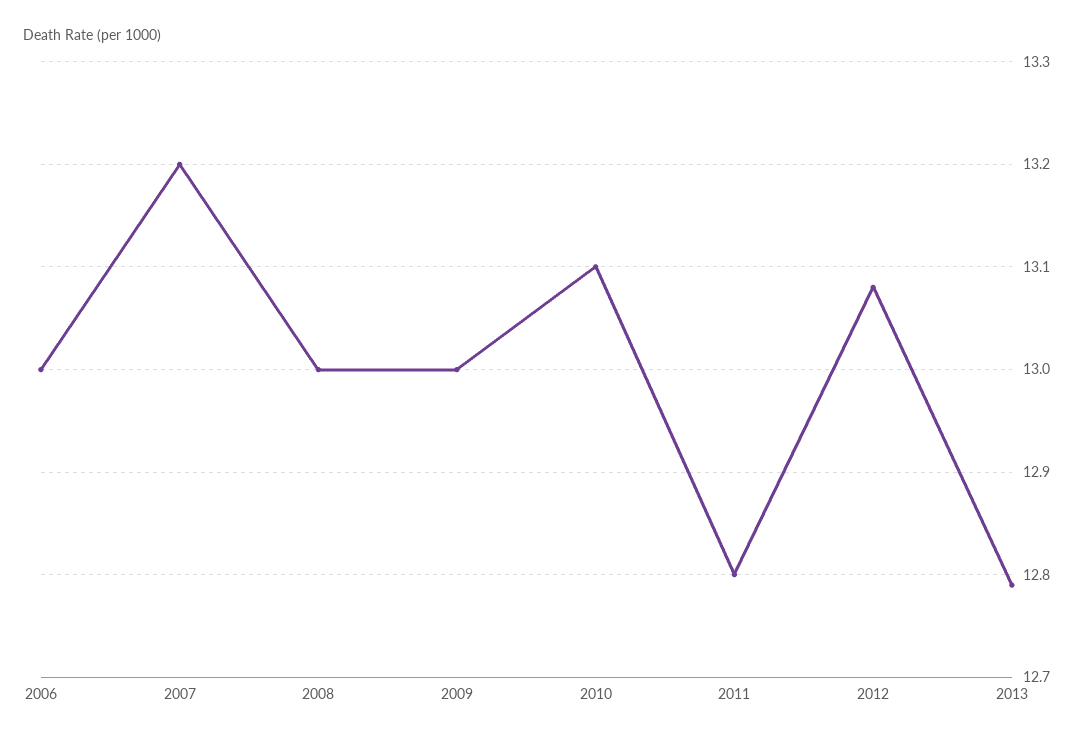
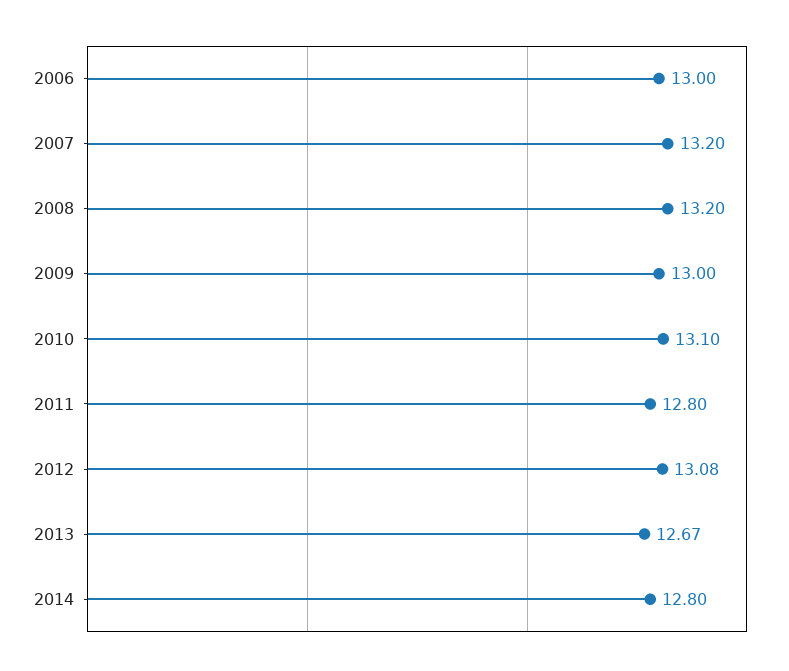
2008: 13 -> 13.2
2013: 12.79 -> 12.67
2014: none -> 12.8

